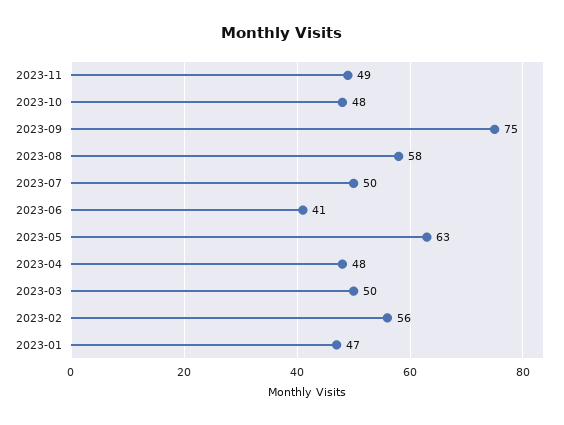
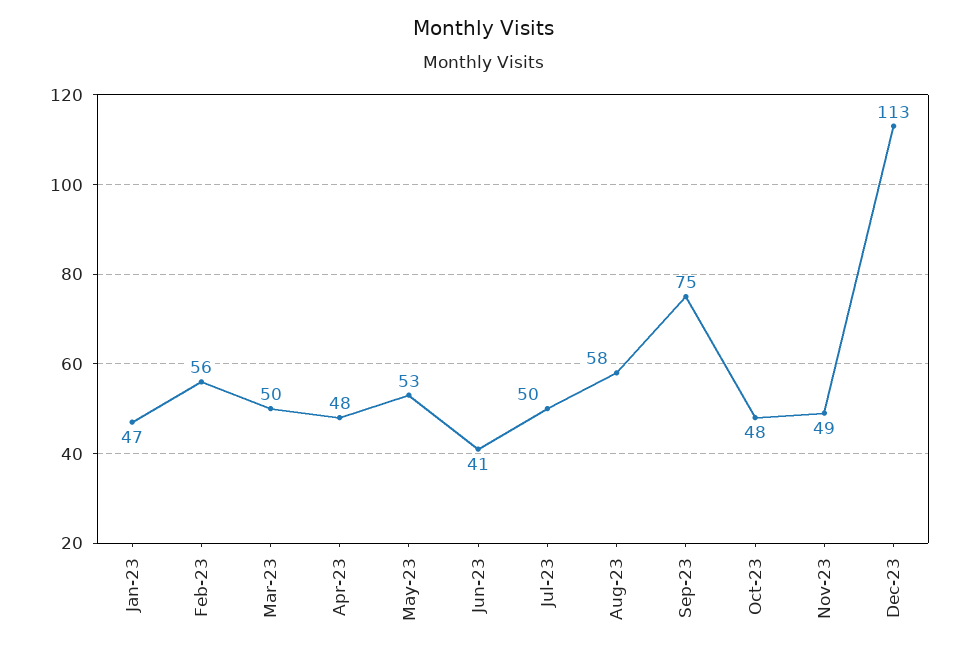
2023-05: 63 -> 53
Dec-23: none -> 113

